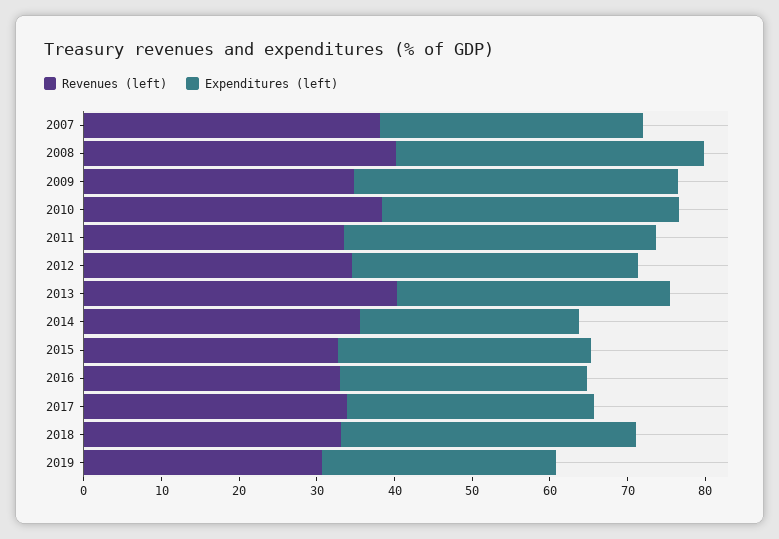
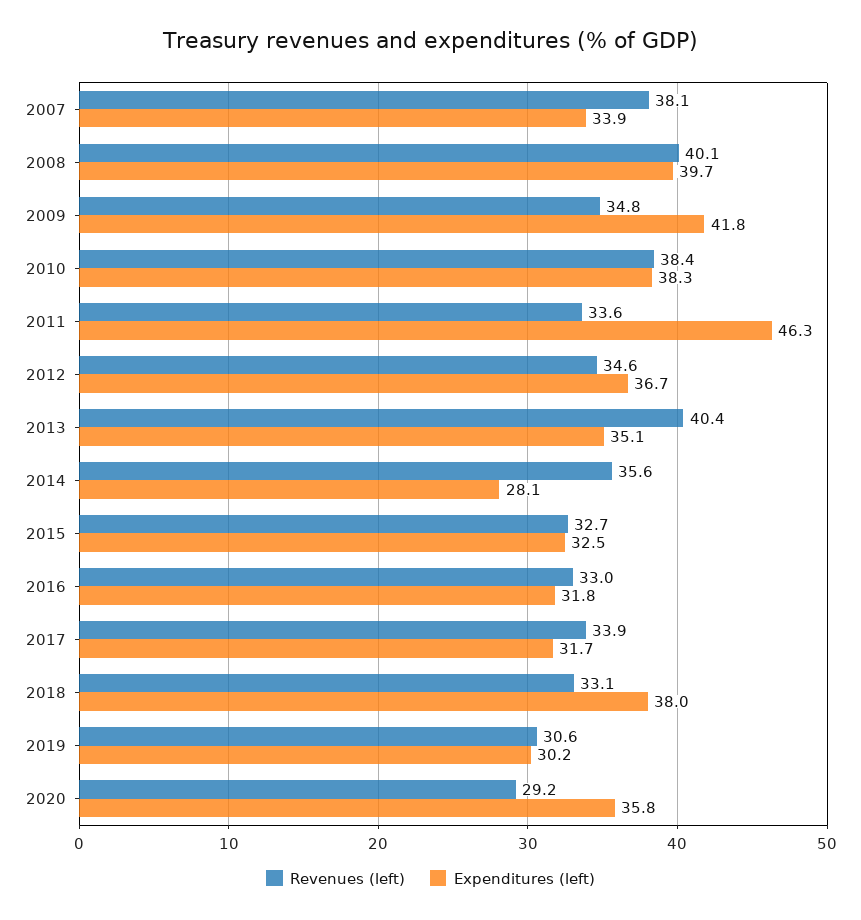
Expenditures (left), 2011: 40 -> 46.3
Revenues (left), 2020: none -> 29.2
Expenditures (left), 2020: none -> 35.8

